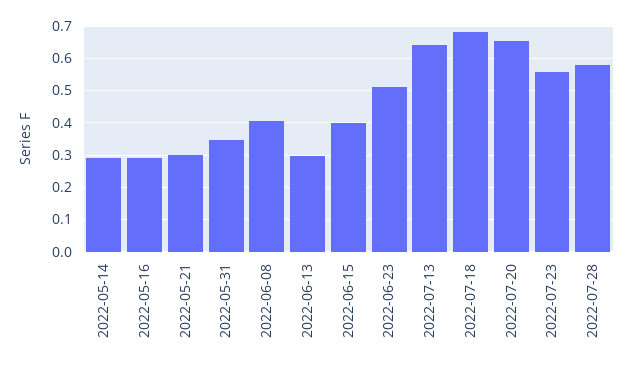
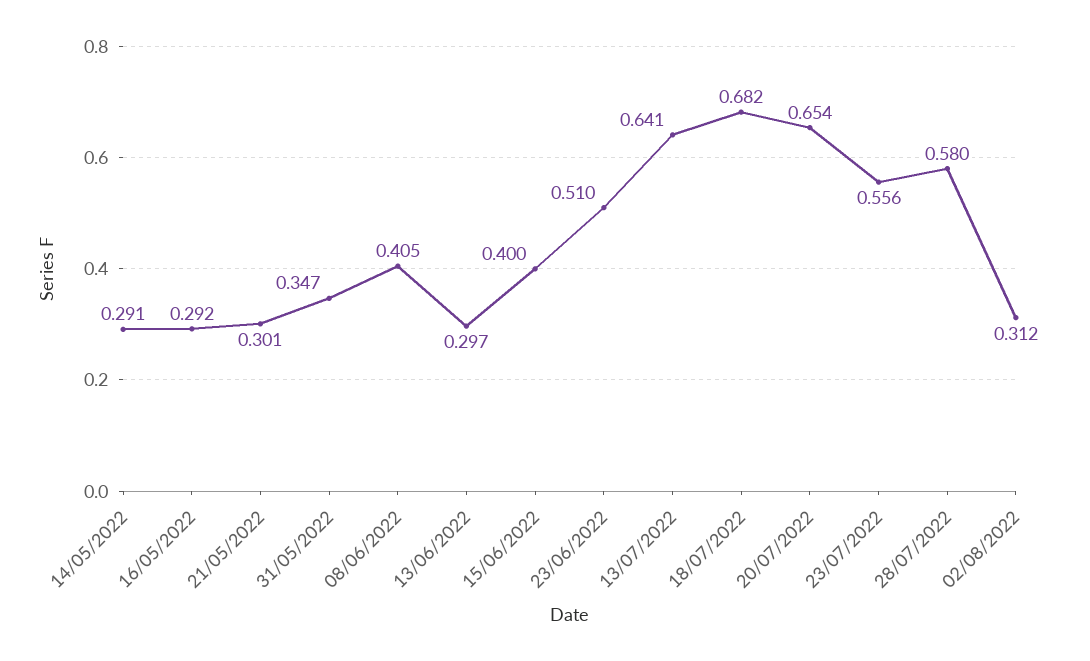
02/08/2022: none -> 0.312

